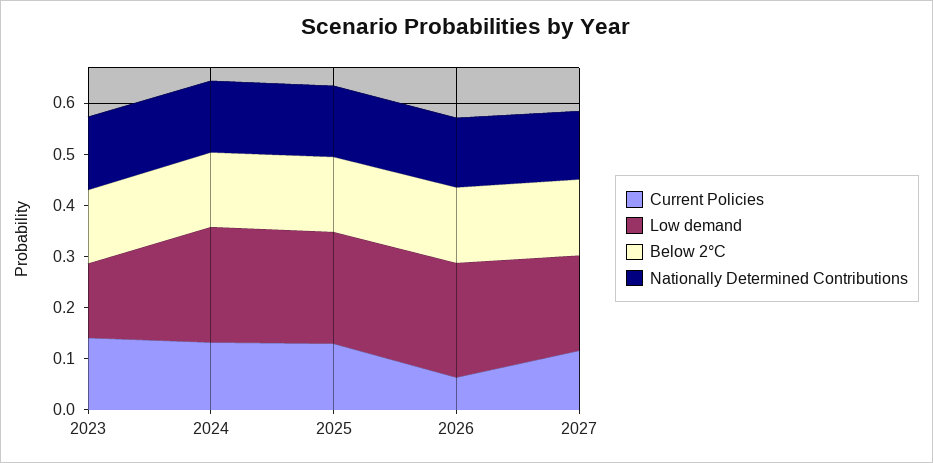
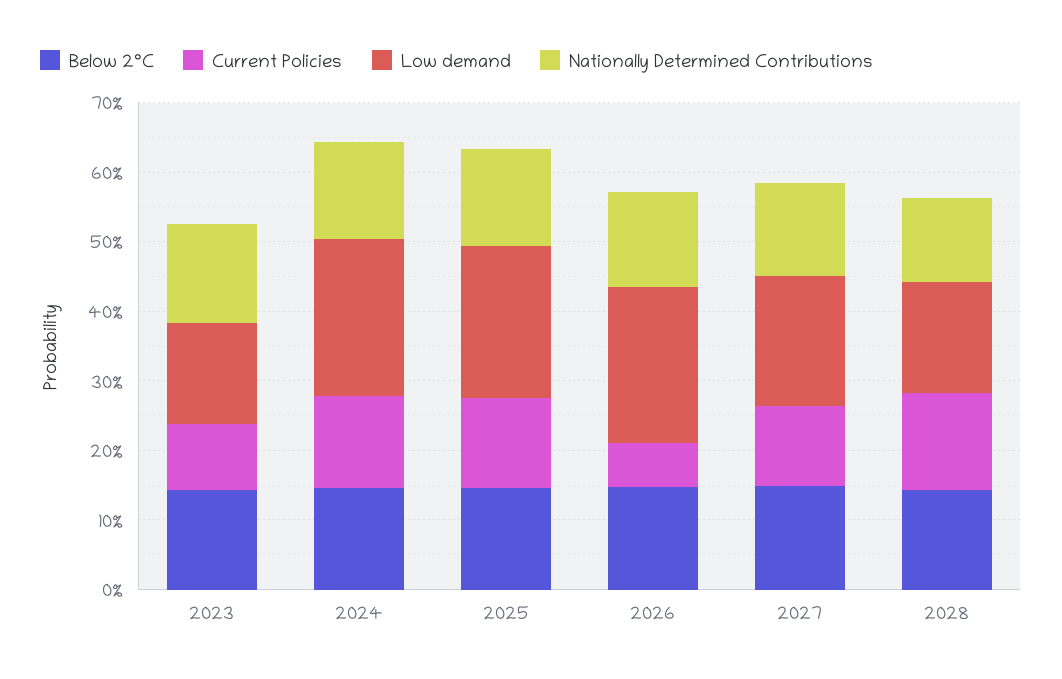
Current Policies, 2023: 0.14 -> 0.1
Below 2°C, 2028: none -> 0.14
Current Policies, 2028: none -> 0.14
Low demand, 2028: none -> 0.16
Nationally Determined Contributions, 2028: none -> 0.12

